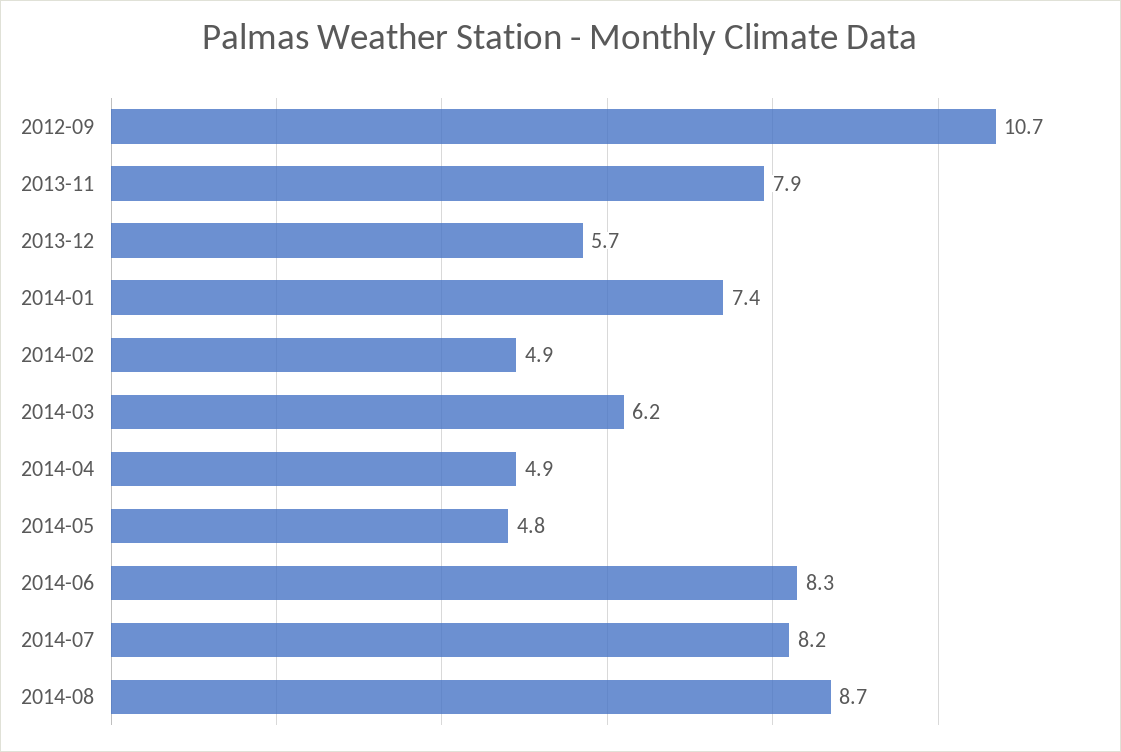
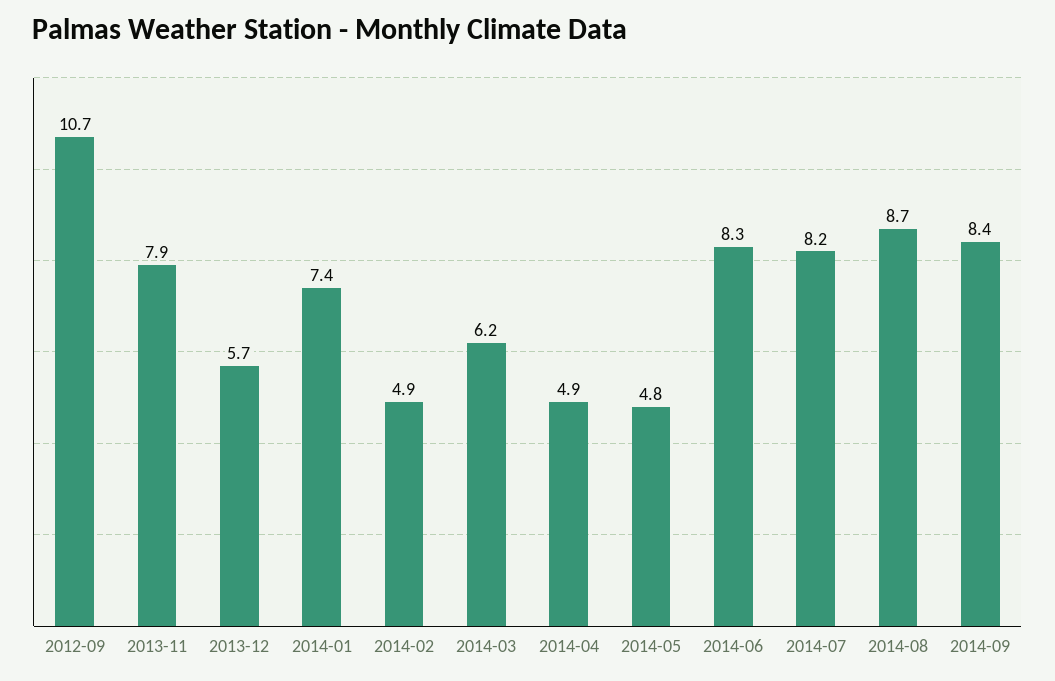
2014-09: none -> 8.4

